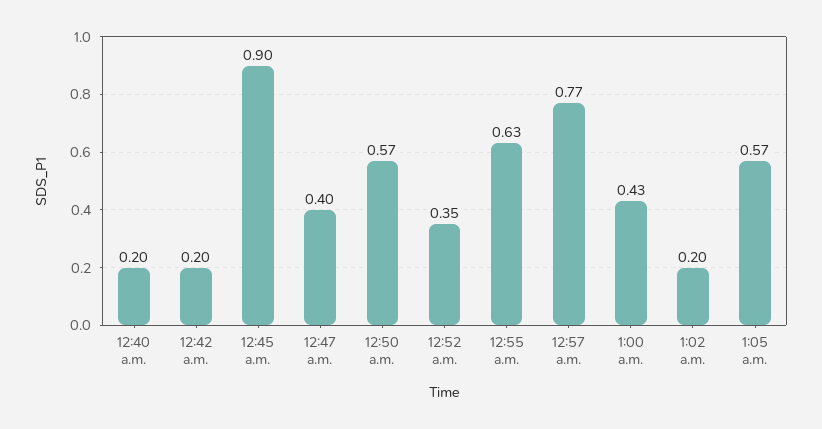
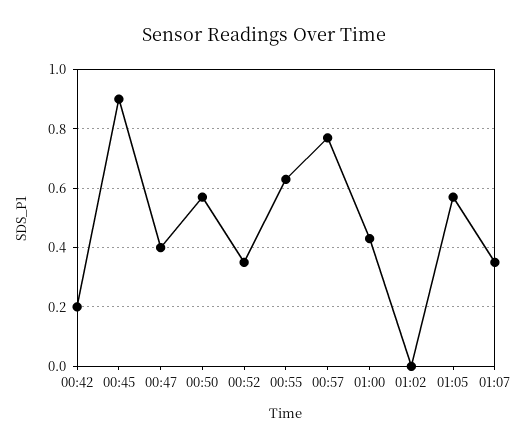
12:40 a.m.: 0.2 -> none
1:02 a.m.: 0.2 -> 0
01:07: none -> 0.35

